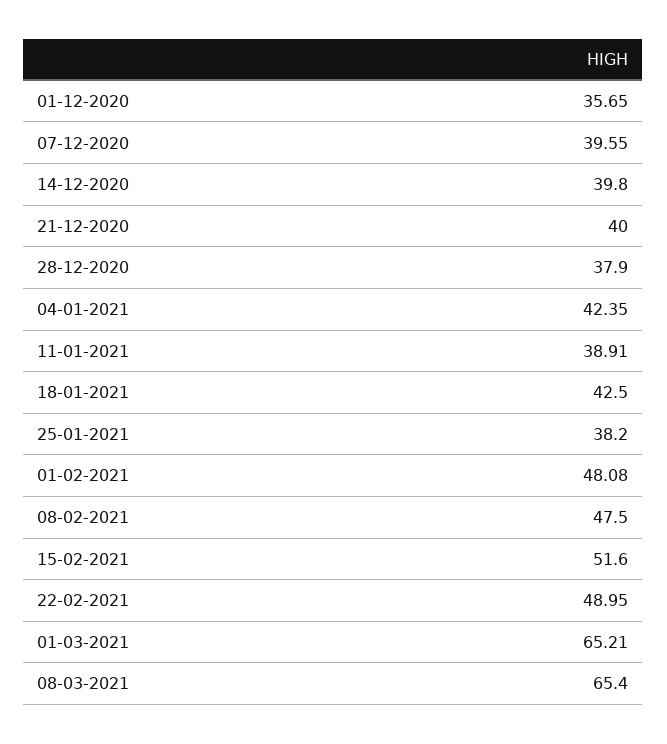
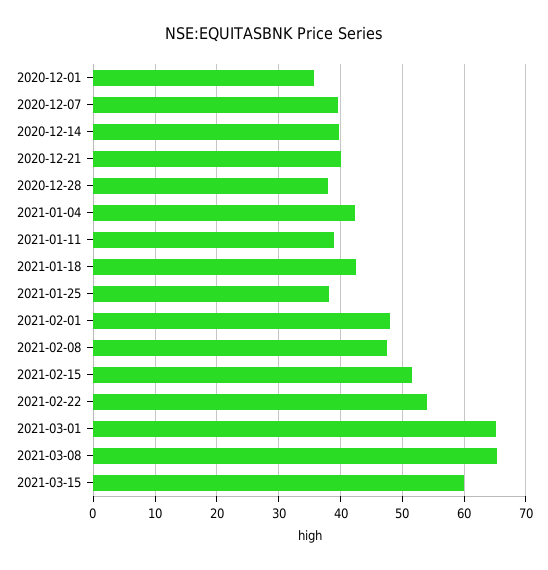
22-02-2021: 48.95 -> 54
2021-03-15: none -> 60

